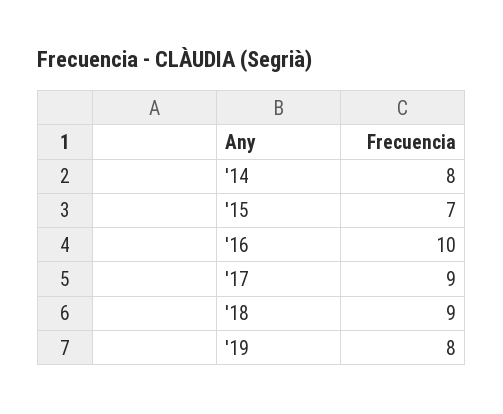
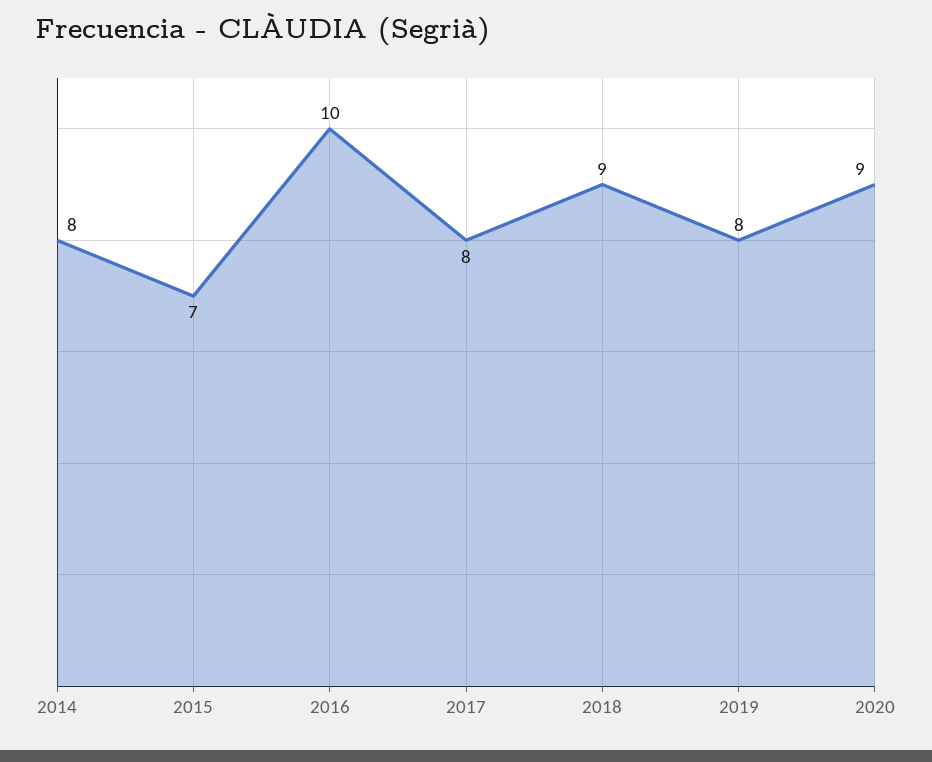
'17: 9 -> 8
2020: none -> 9

